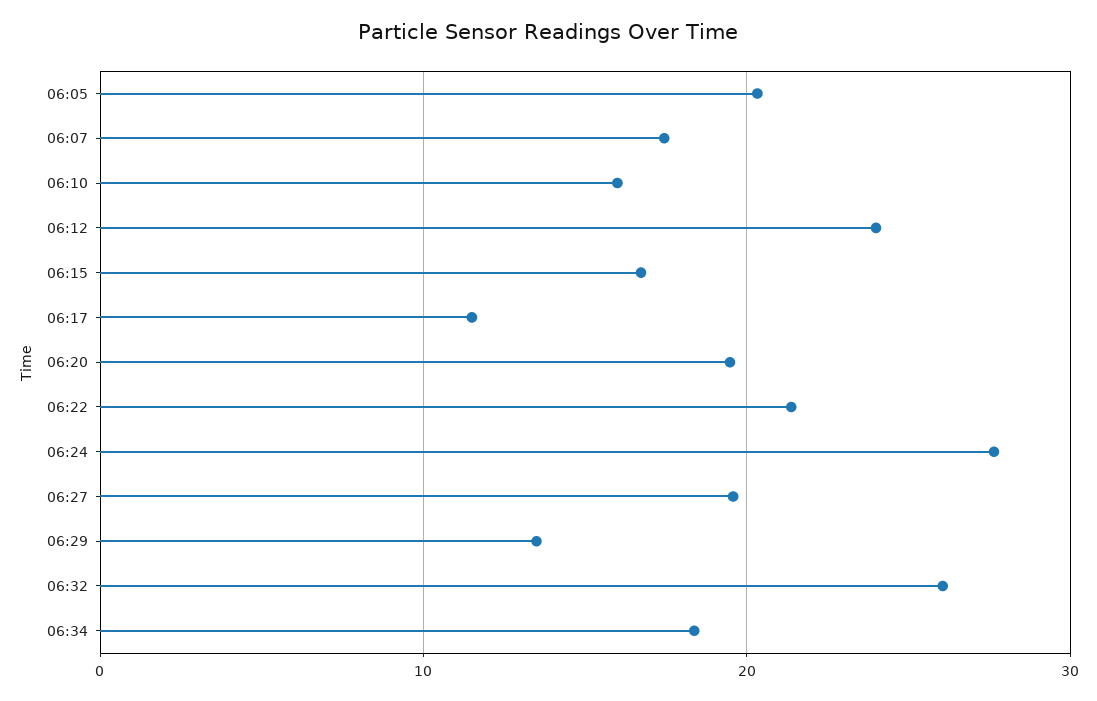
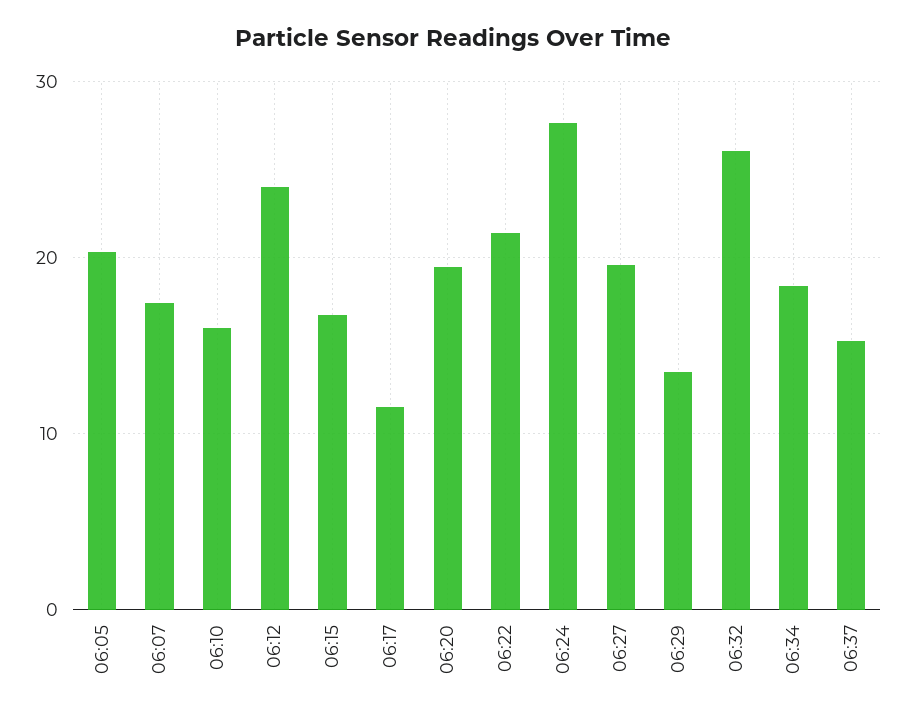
06:37: none -> 15

